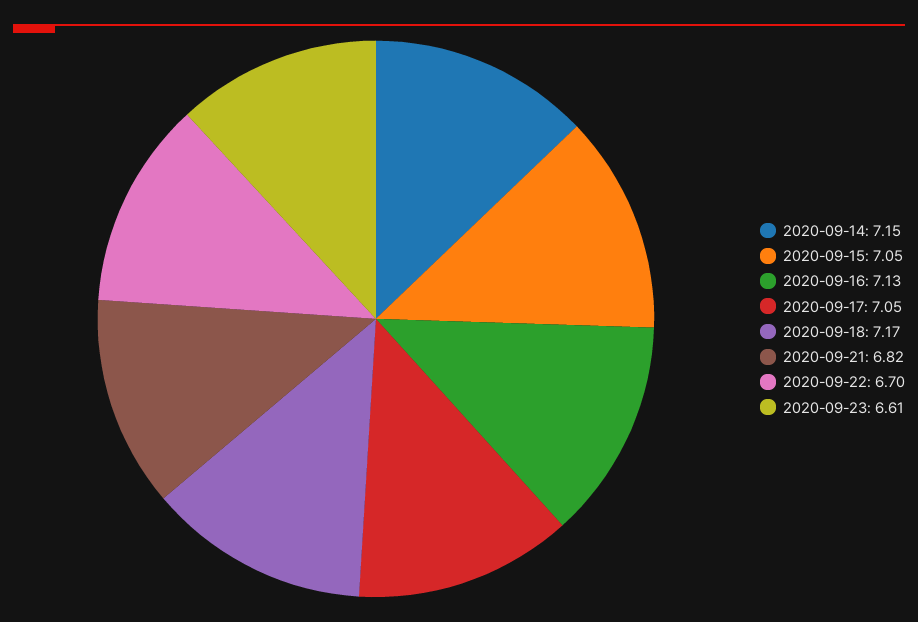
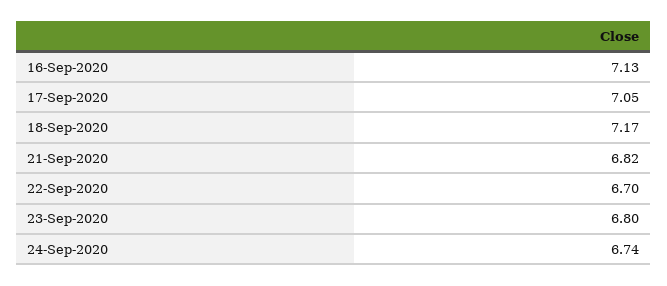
2020-09-14: 7.15 -> none
2020-09-15: 7.05 -> none
2020-09-23: 6.61 -> 6.8
24-Sep-2020: none -> 6.74

